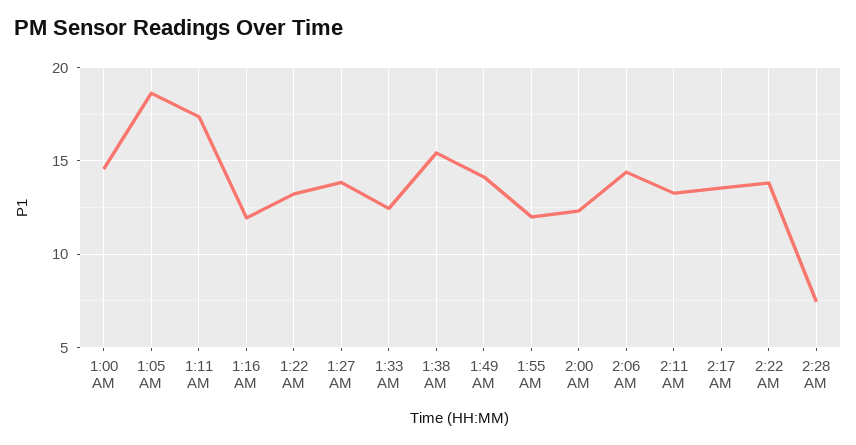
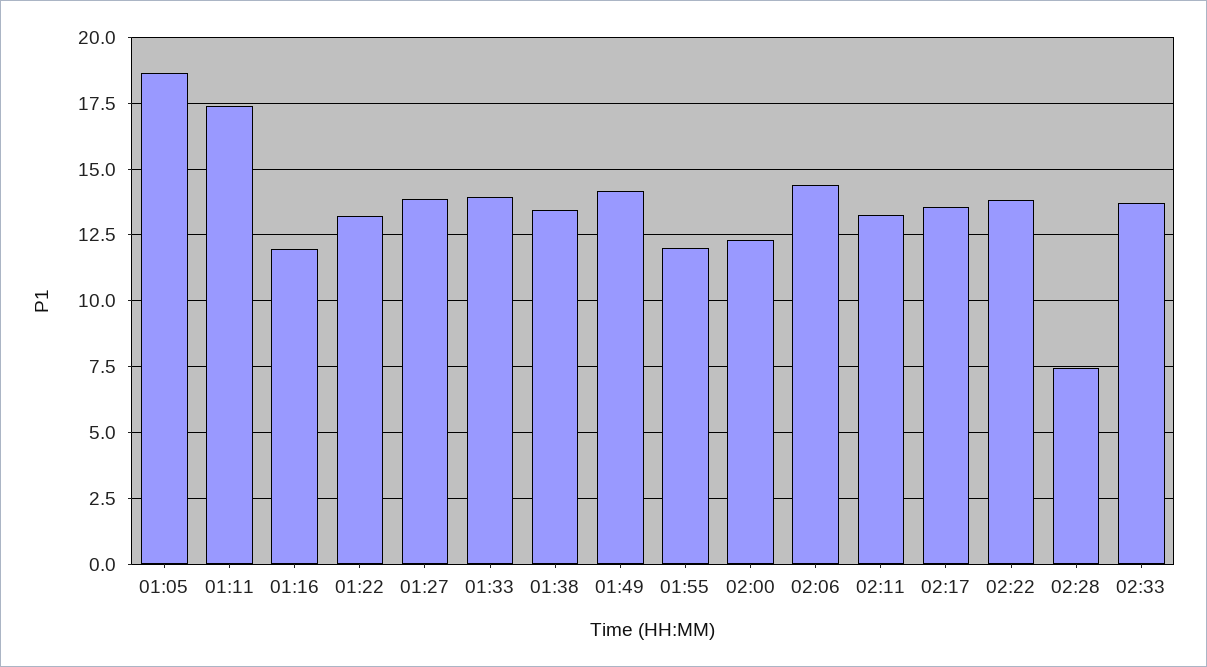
1:00 AM: 14.5 -> none
1:33 AM: 12.5 -> 14
1:38 AM: 15.5 -> 13.5
02:33: none -> 13.75

